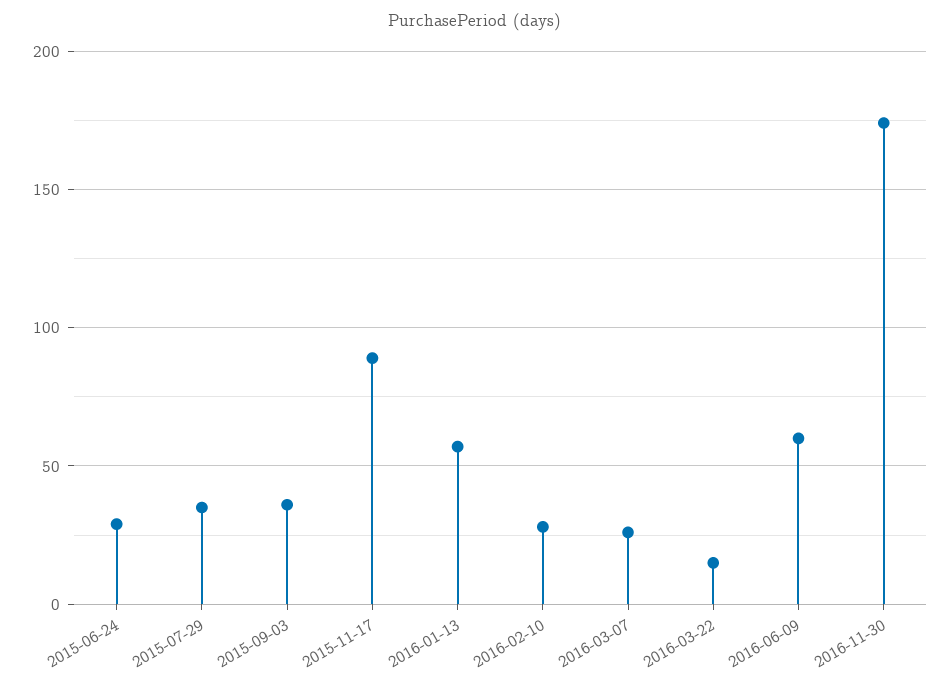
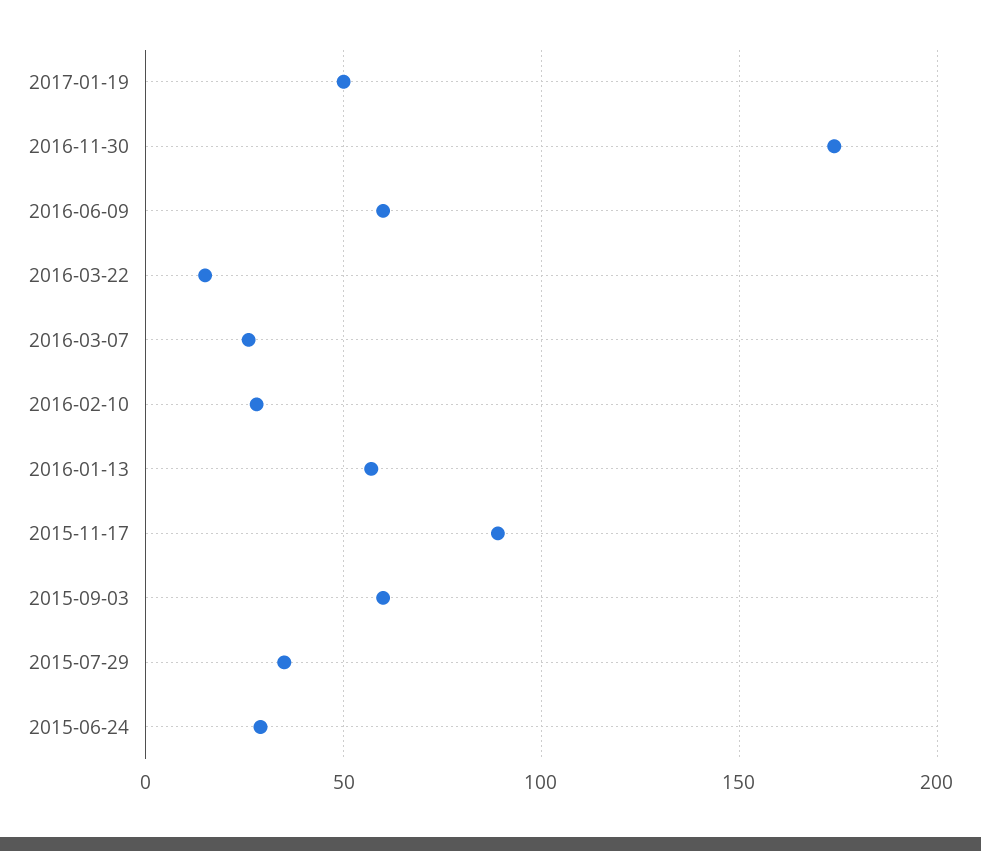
2015-09-03: 35 -> 60
2017-01-19: none -> 50

